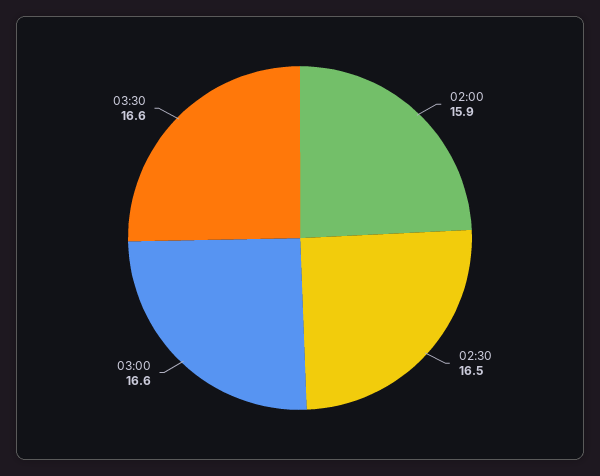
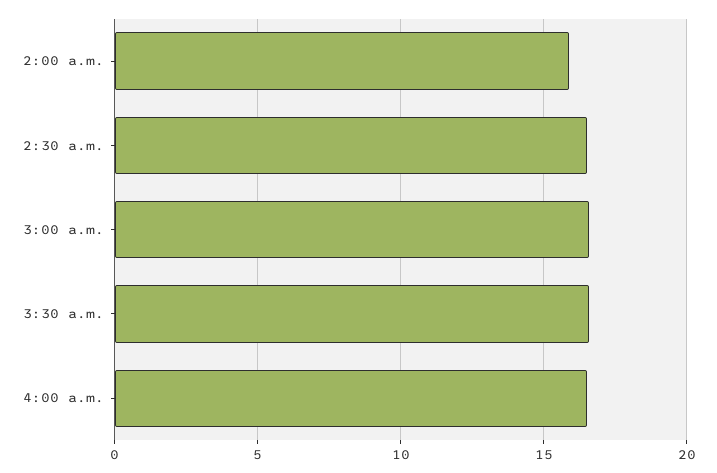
4:00 a.m.: none -> 16.5

